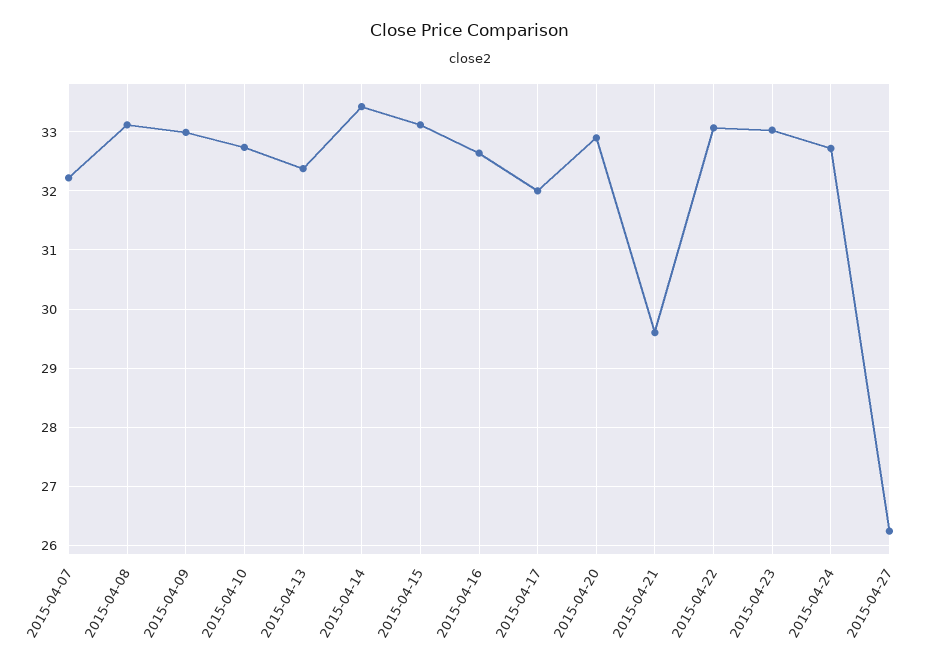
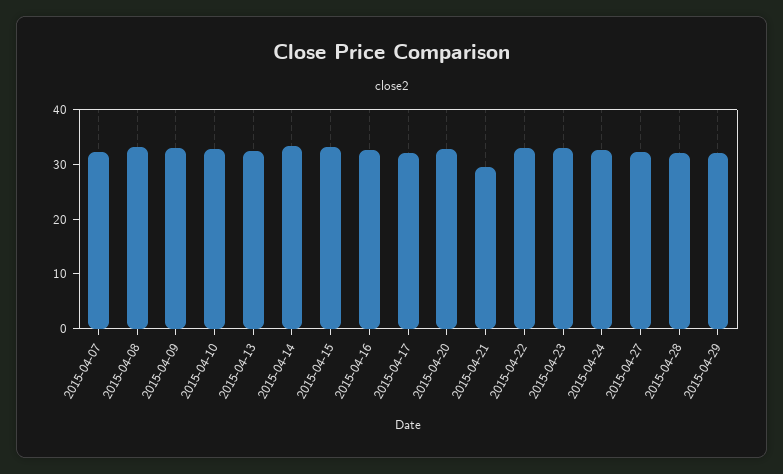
2015-04-27: 26.2 -> 32
2015-04-28: none -> 32
2015-04-29: none -> 32

